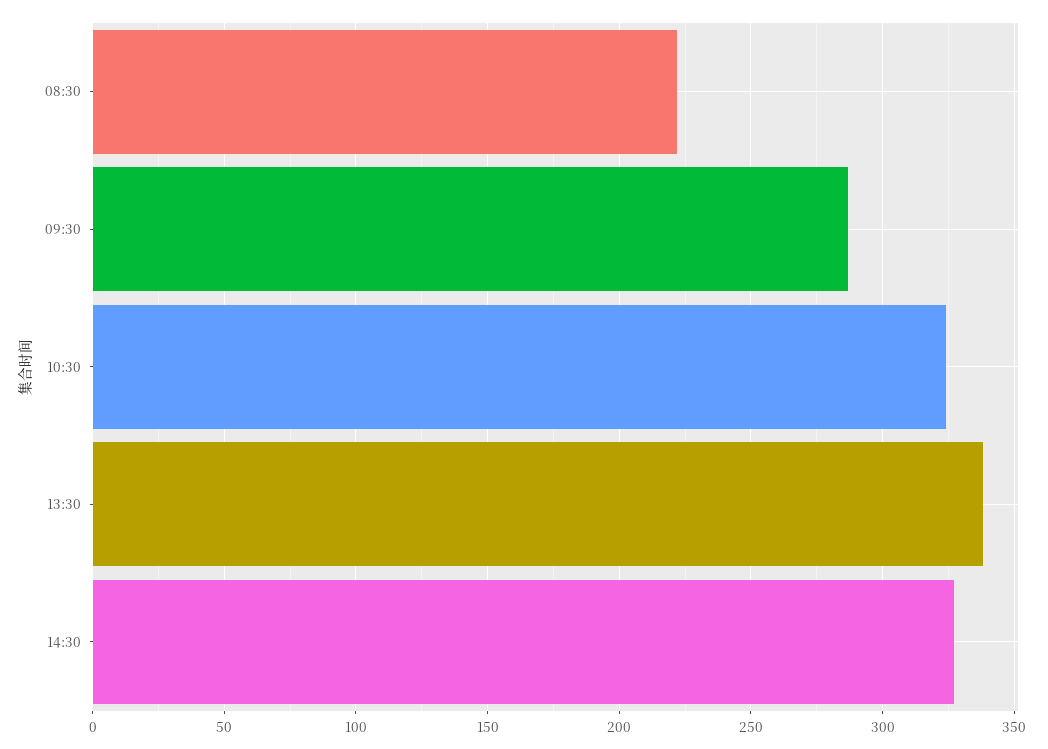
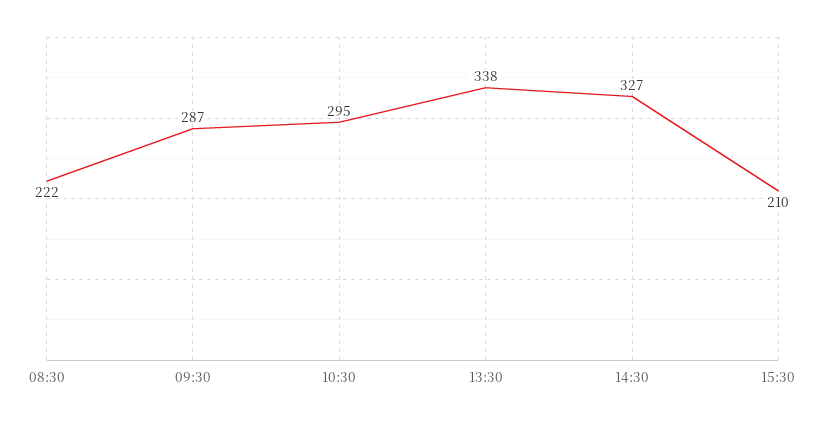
10:30: 325 -> 295
15:30: none -> 210

